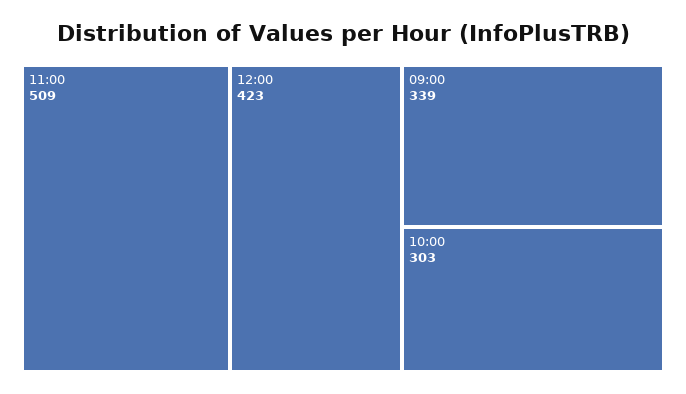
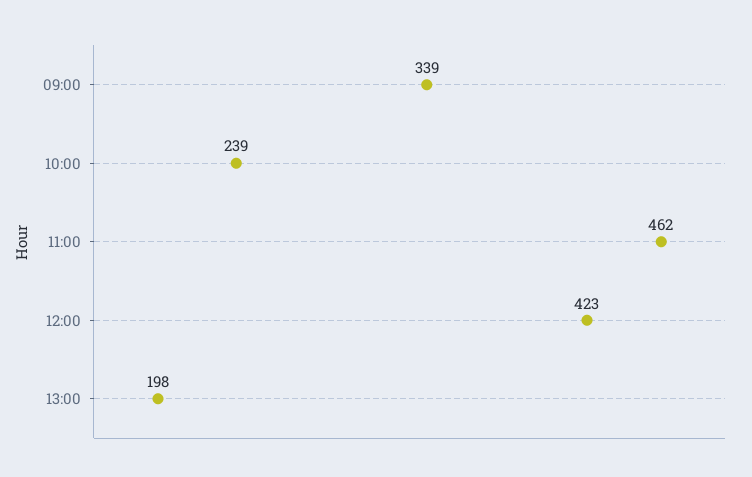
11:00: 509 -> 462
10:00: 303 -> 239
13:00: none -> 198

